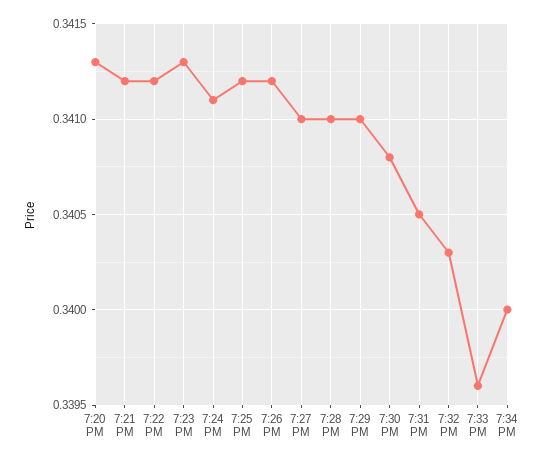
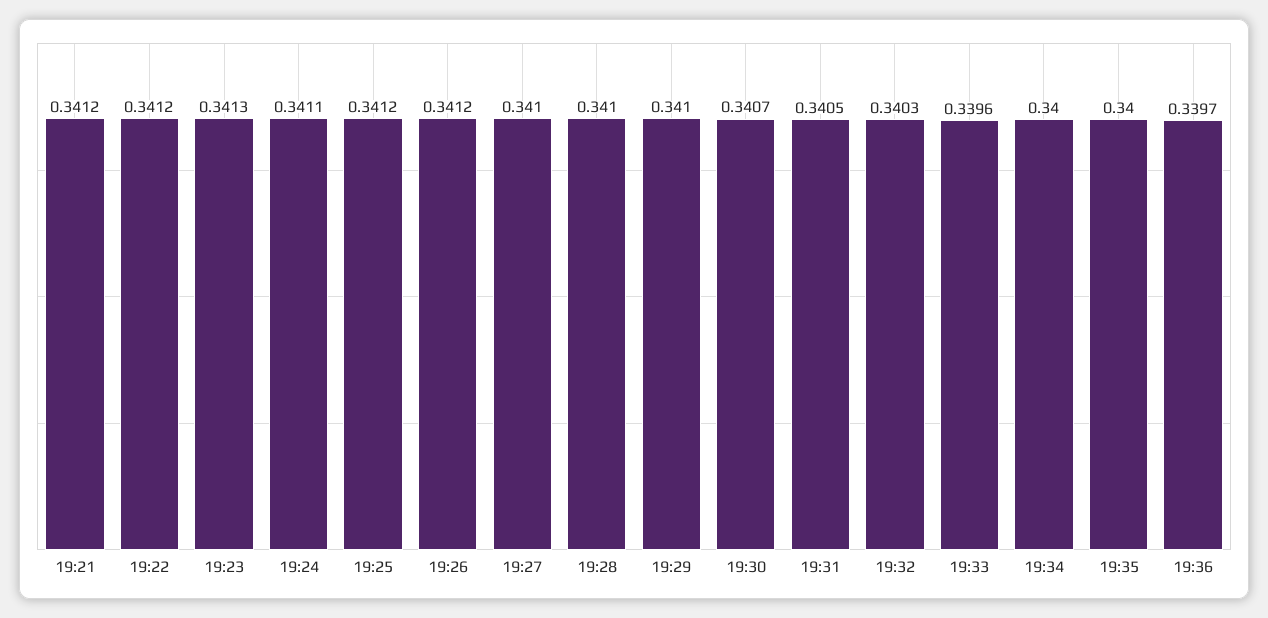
7:20 PM: 0.3413 -> none
7:30 PM: 0.3408 -> 0.3407
19:35: none -> 0.34
19:36: none -> 0.3397

